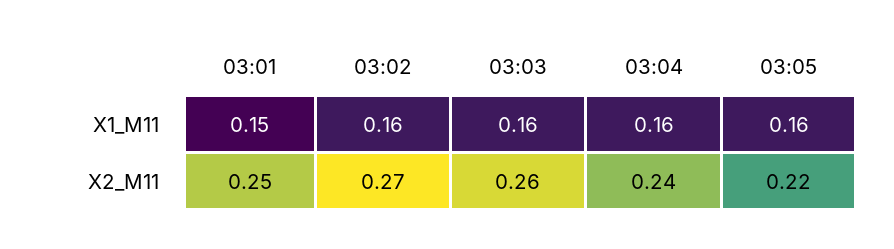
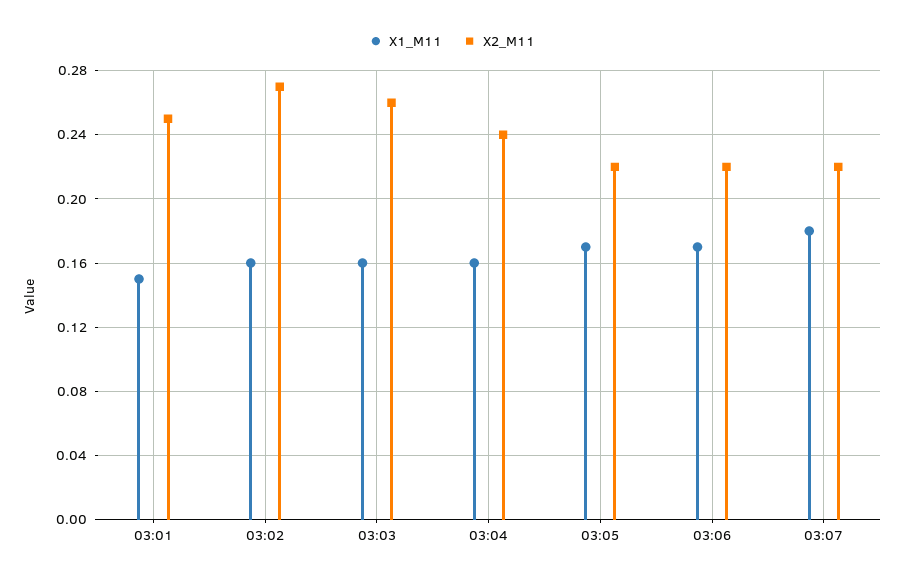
X1_M11, 03:05: 0.16 -> 0.17
X1_M11, 03:06: none -> 0.17
X2_M11, 03:06: none -> 0.22
X1_M11, 03:07: none -> 0.18
X2_M11, 03:07: none -> 0.22

